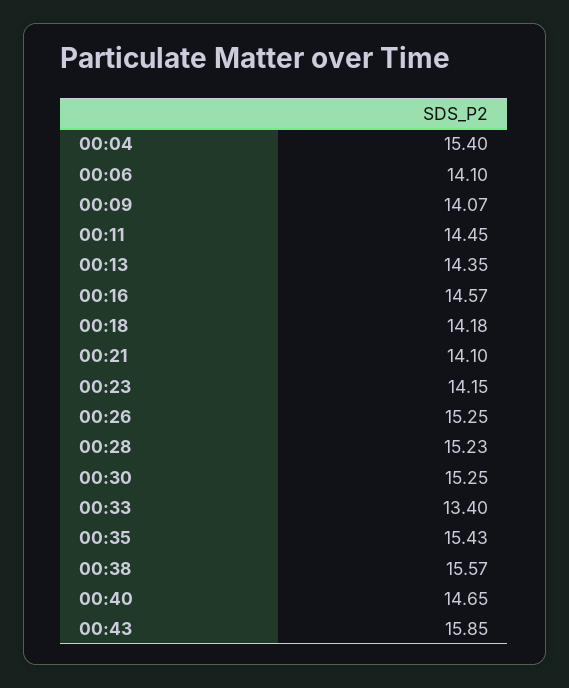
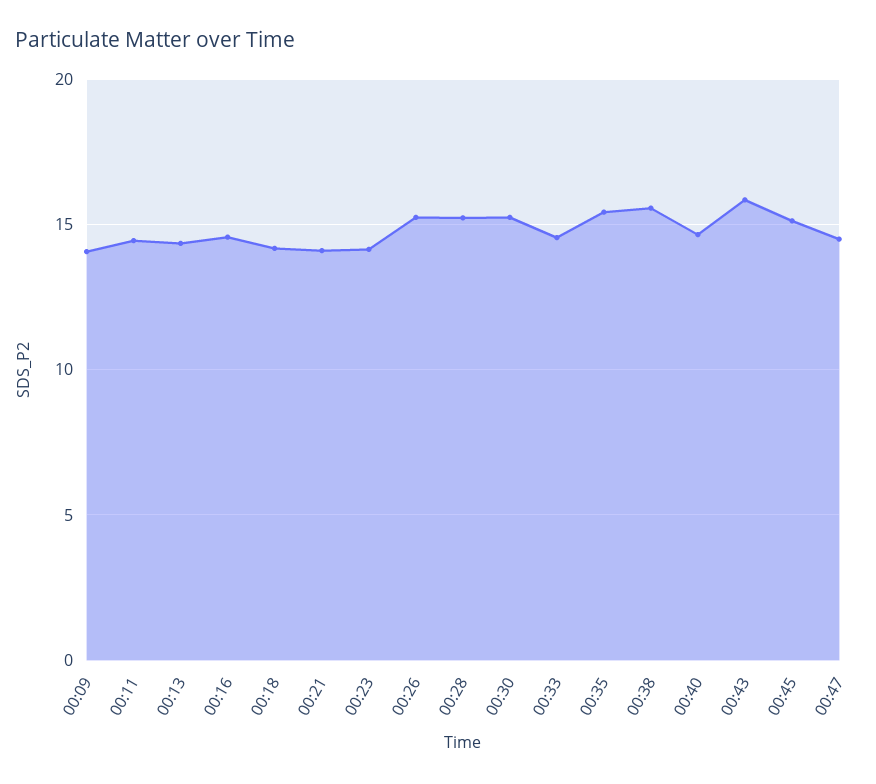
00:04: 15.4 -> none
00:06: 14.1 -> none
00:33: 13.4 -> 14.5
00:45: none -> 15
00:47: none -> 14.5

